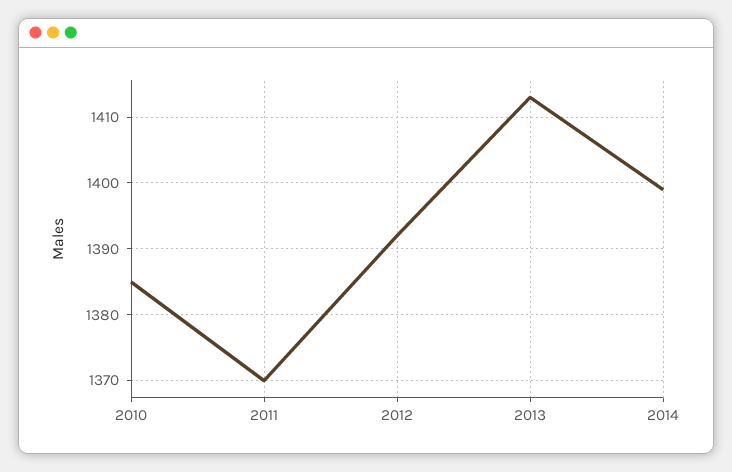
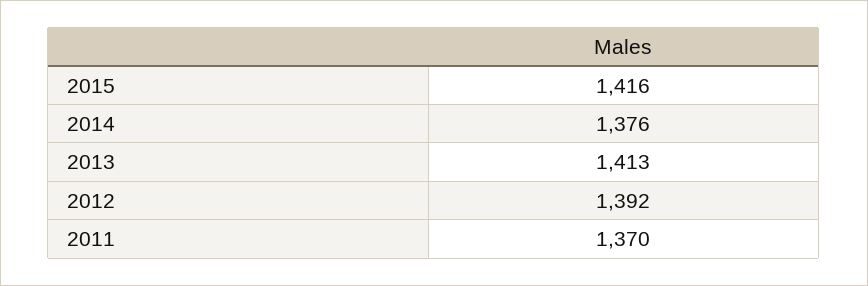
2010: 1385 -> none
2014: 1399 -> 1376
2015: none -> 1416

